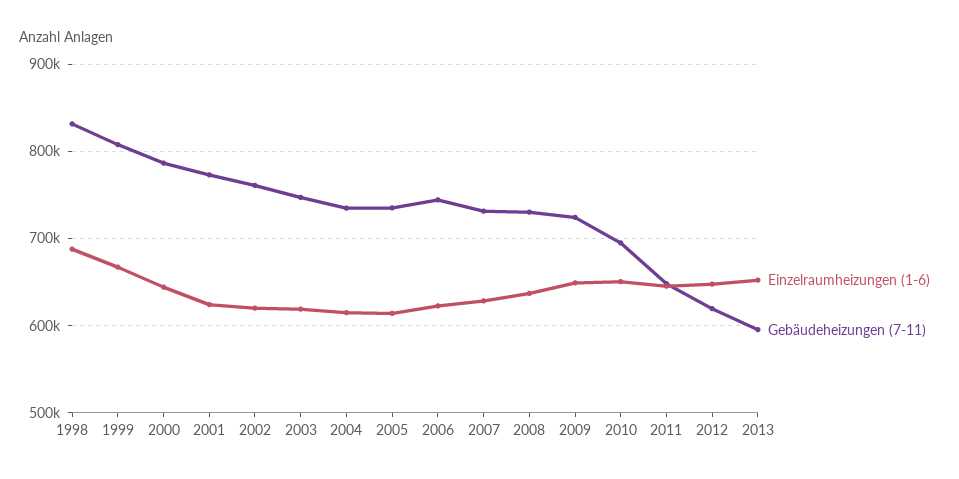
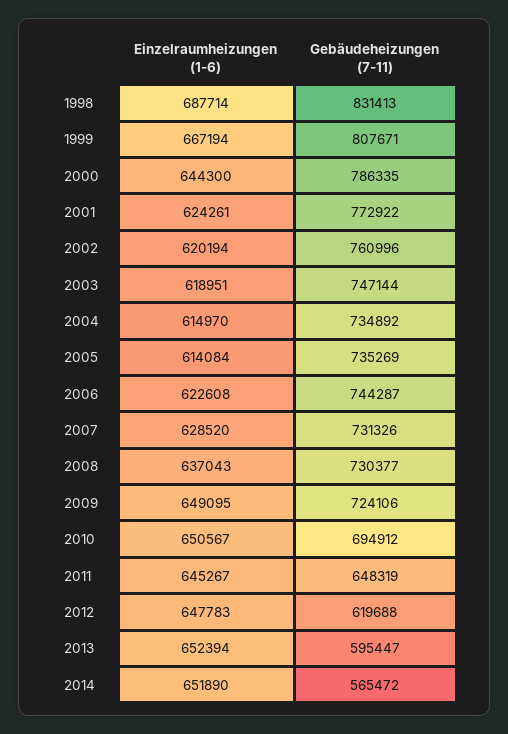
Einzelraumheizungen (1-6), 2014: none -> 651890
Gebäudeheizungen (7-11), 2014: none -> 565472

